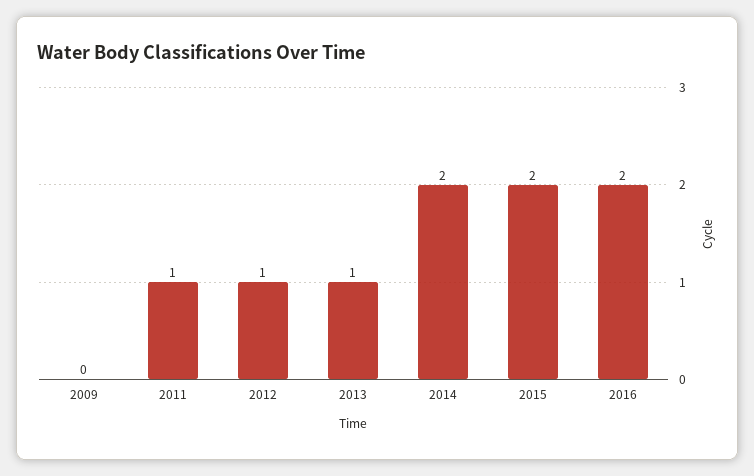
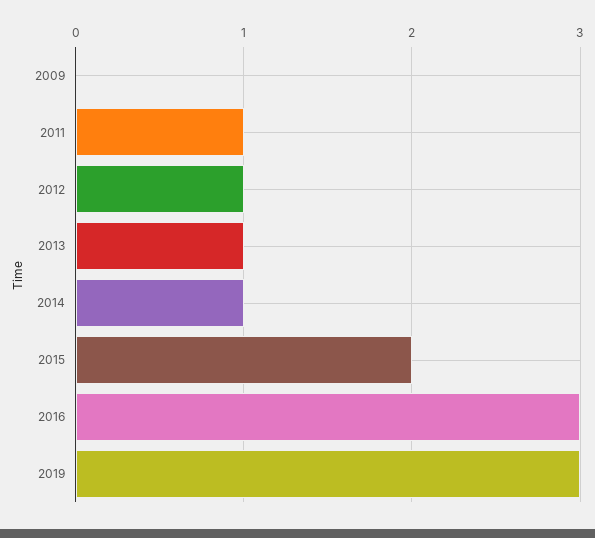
2014: 2 -> 1
2016: 2 -> 3
2019: none -> 3

